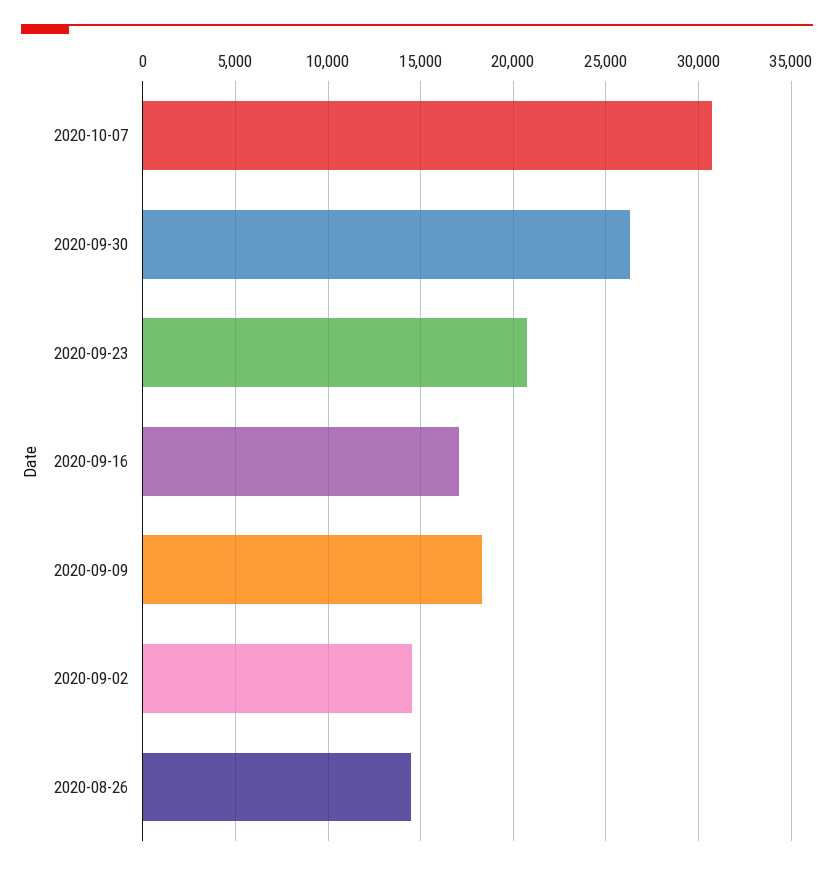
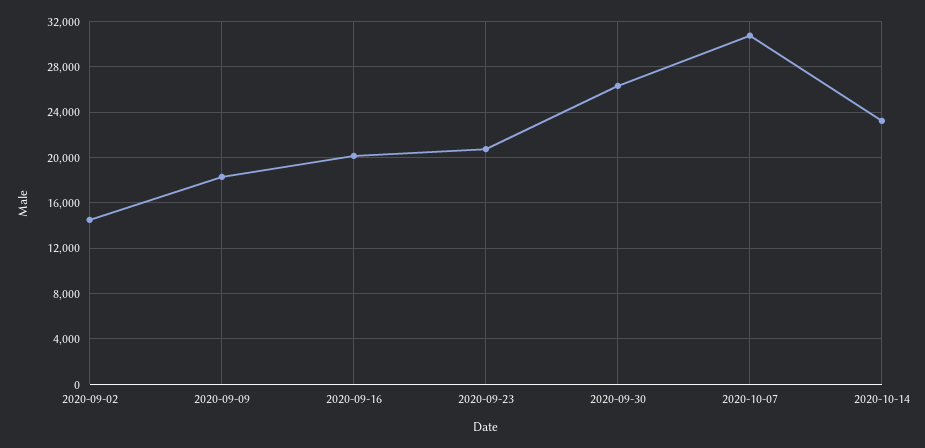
2020-09-16: 17000 -> 20000
2020-08-26: 14500 -> none
2020-10-14: none -> 23000

